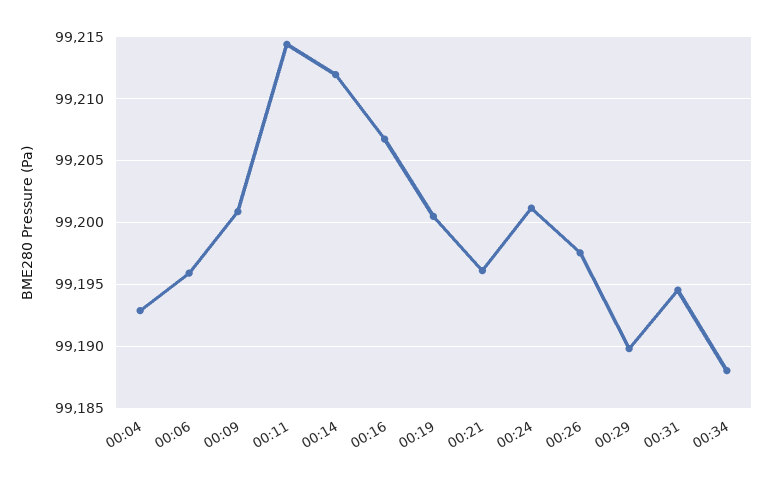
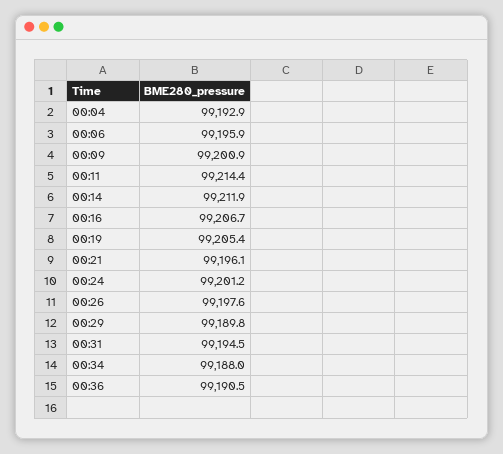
00:19: 99200.5 -> 99205.4
00:36: none -> 99190.5

